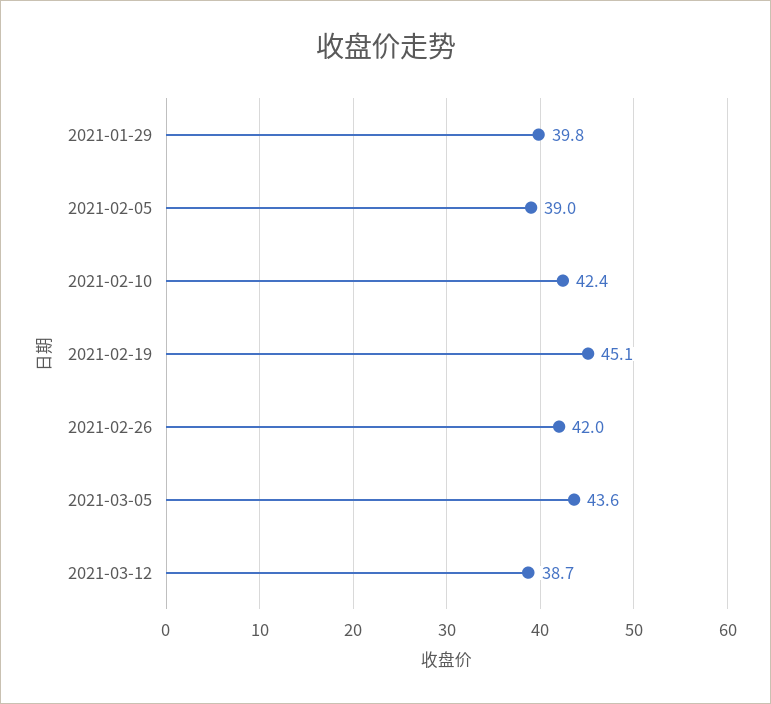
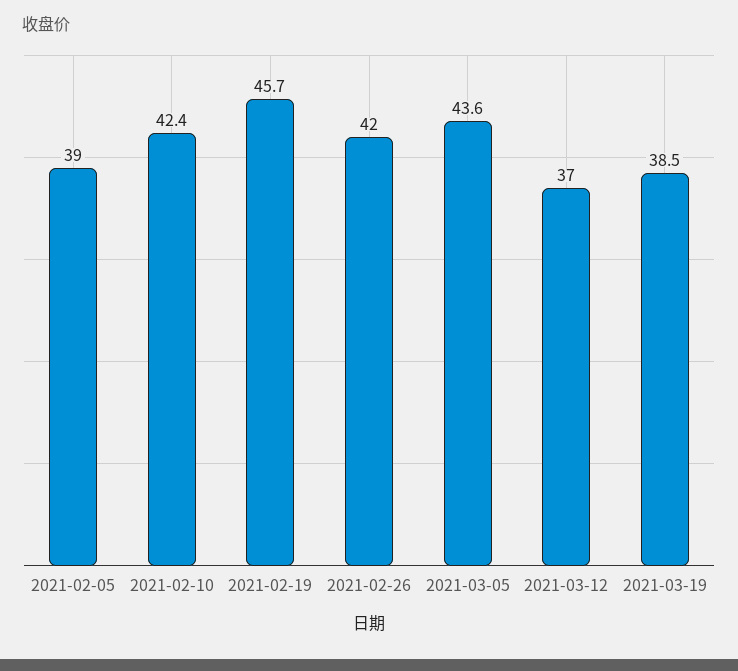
2021-01-29: 39.8 -> none
2021-02-19: 45.1 -> 45.7
2021-03-12: 38.7 -> 37
2021-03-19: none -> 38.5

